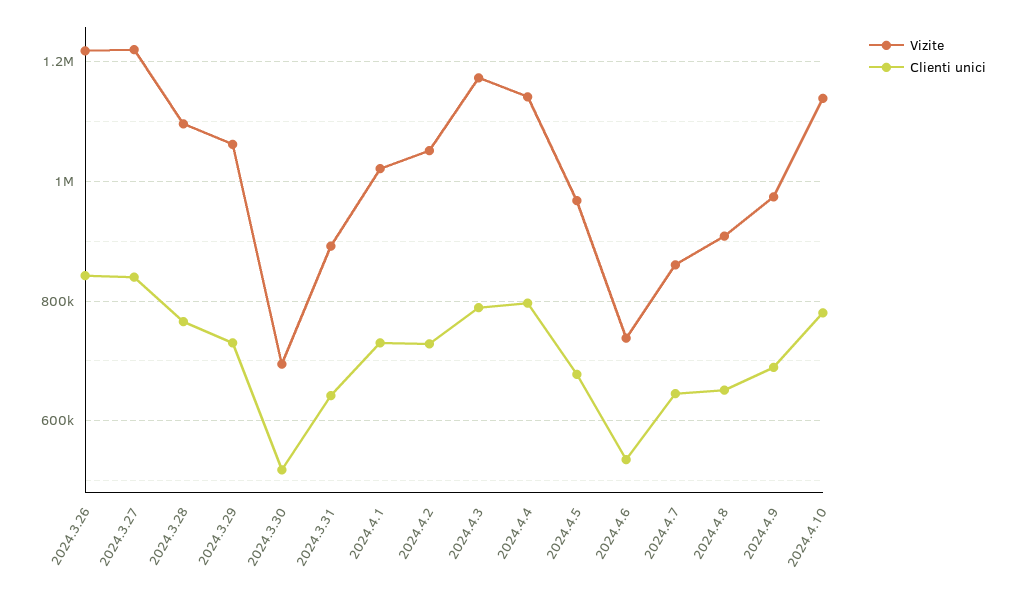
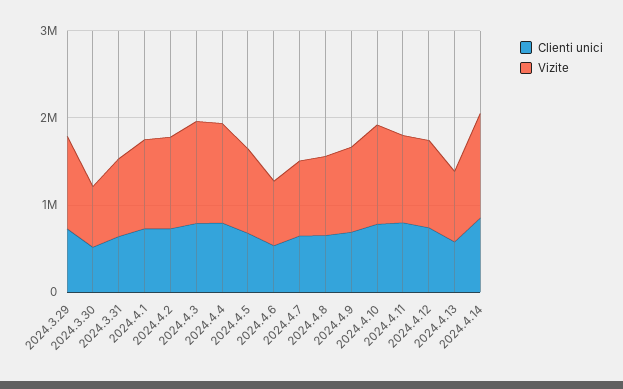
Vizite, 2024.3.26: 1220000 -> none
Clienti unici, 2024.3.26: 840000 -> none
Vizite, 2024.3.27: 1220000 -> none
Clienti unici, 2024.3.27: 840000 -> none
Vizite, 2024.3.28: 1100000 -> none
Clienti unici, 2024.3.28: 760000 -> none
Clienti unici, 2024.4.11: none -> 800000
Vizite, 2024.4.11: none -> 1000000
Clienti unici, 2024.4.12: none -> 800000
Vizite, 2024.4.12: none -> 1000000
Clienti unici, 2024.4.13: none -> 600000
Vizite, 2024.4.13: none -> 800000
Clienti unici, 2024.4.14: none -> 800000
Vizite, 2024.4.14: none -> 1200000

